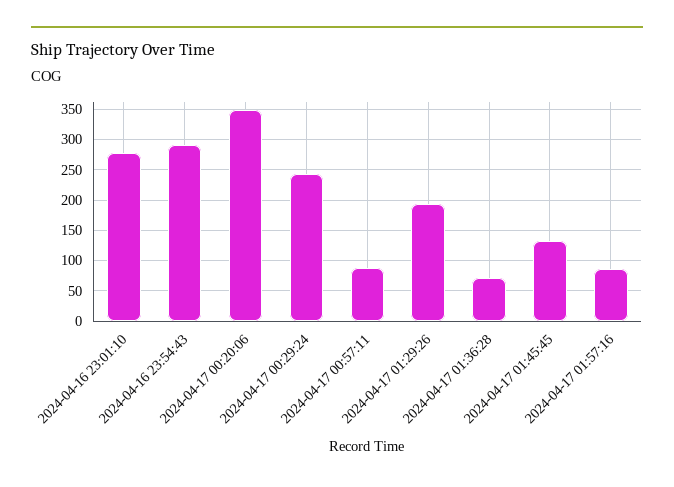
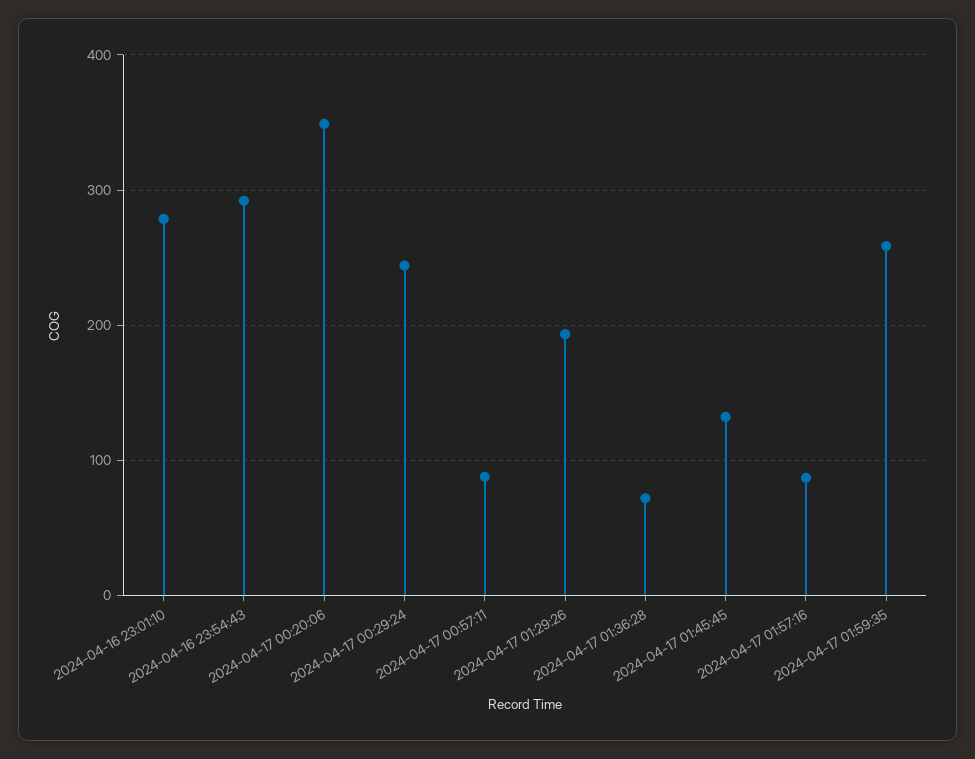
2024-04-17 01:59:35: none -> 260

